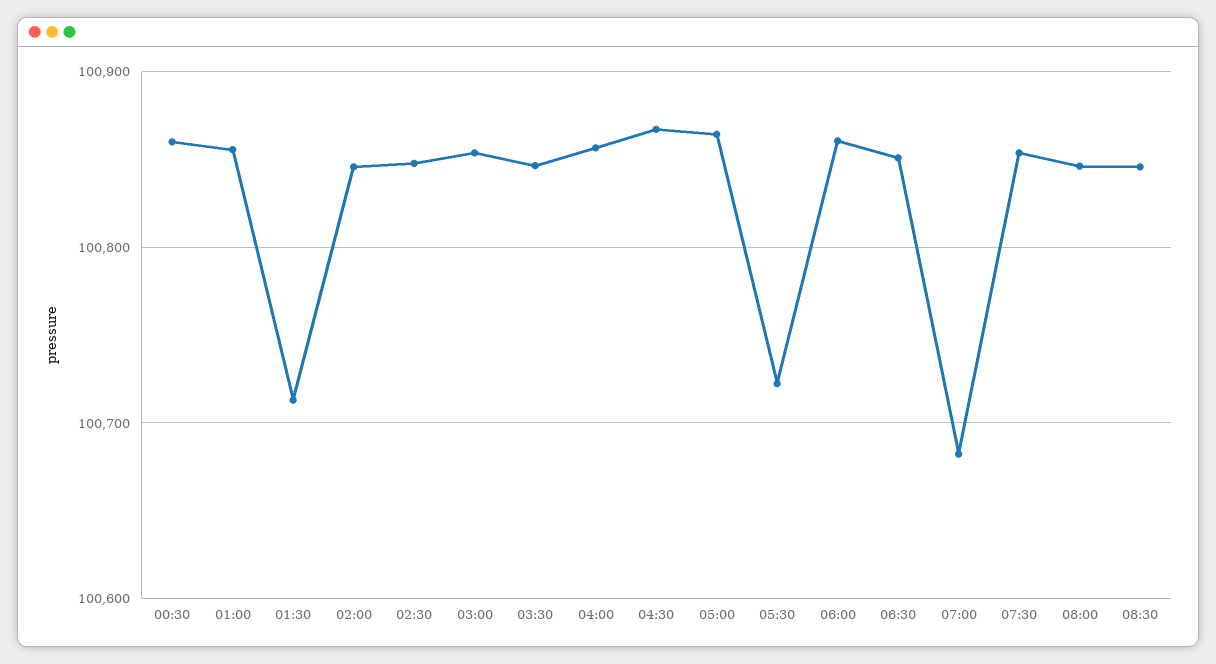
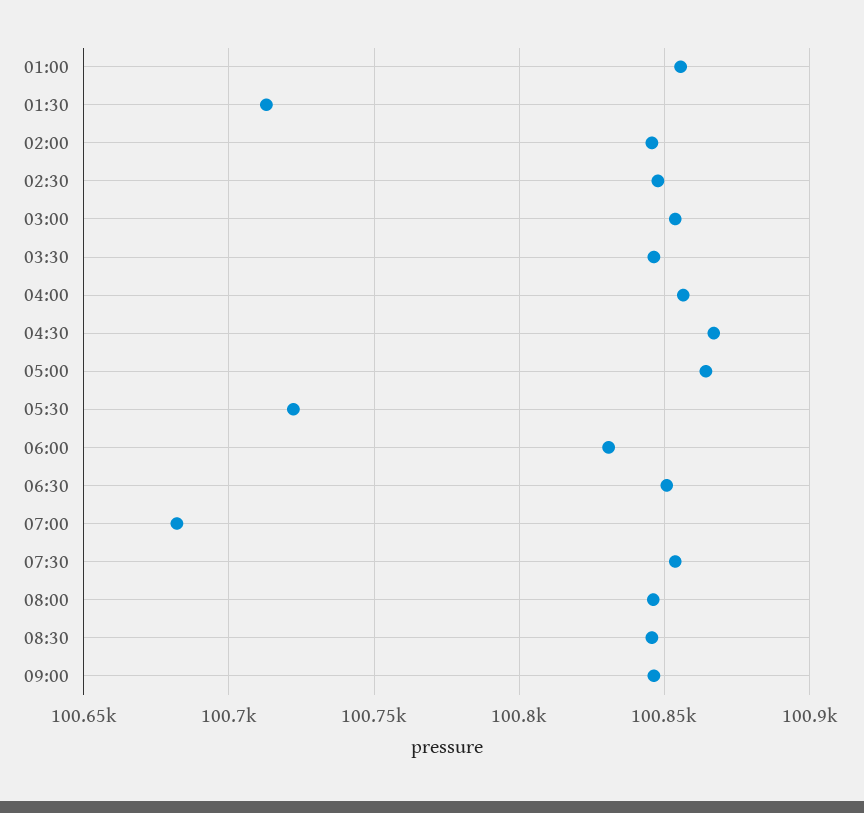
00:30: 100860 -> none
06:00: 100860 -> 100830
09:00: none -> 100845

